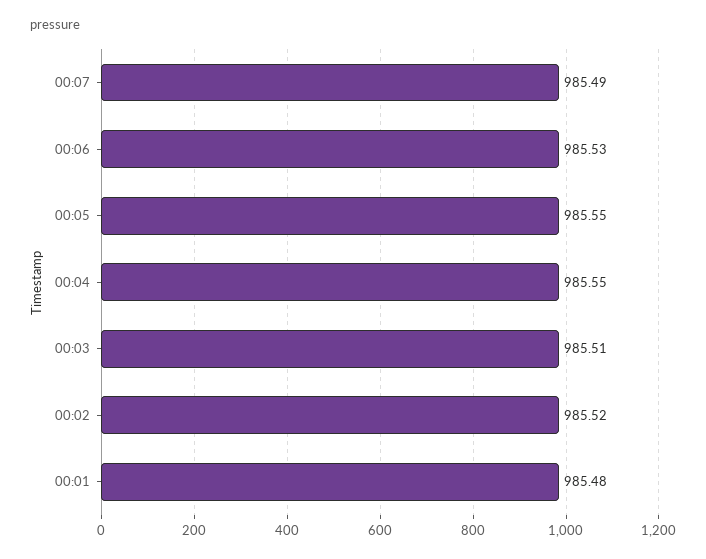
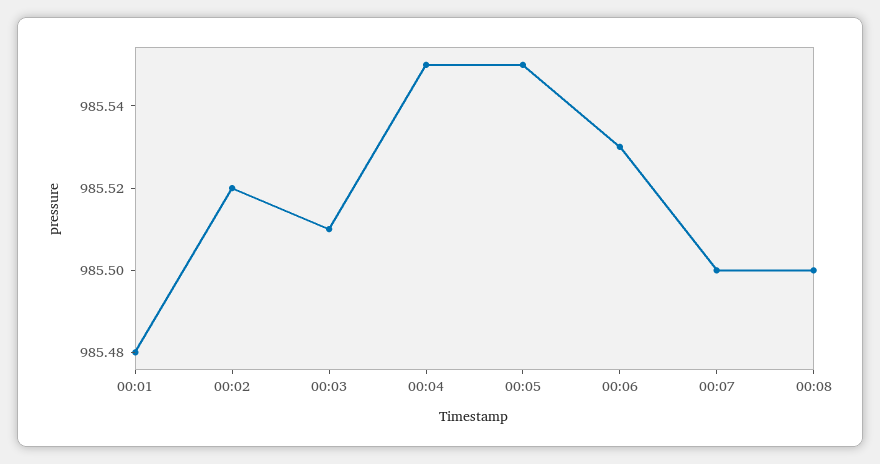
00:07: 985.49 -> 985.5
00:08: none -> 985.5

